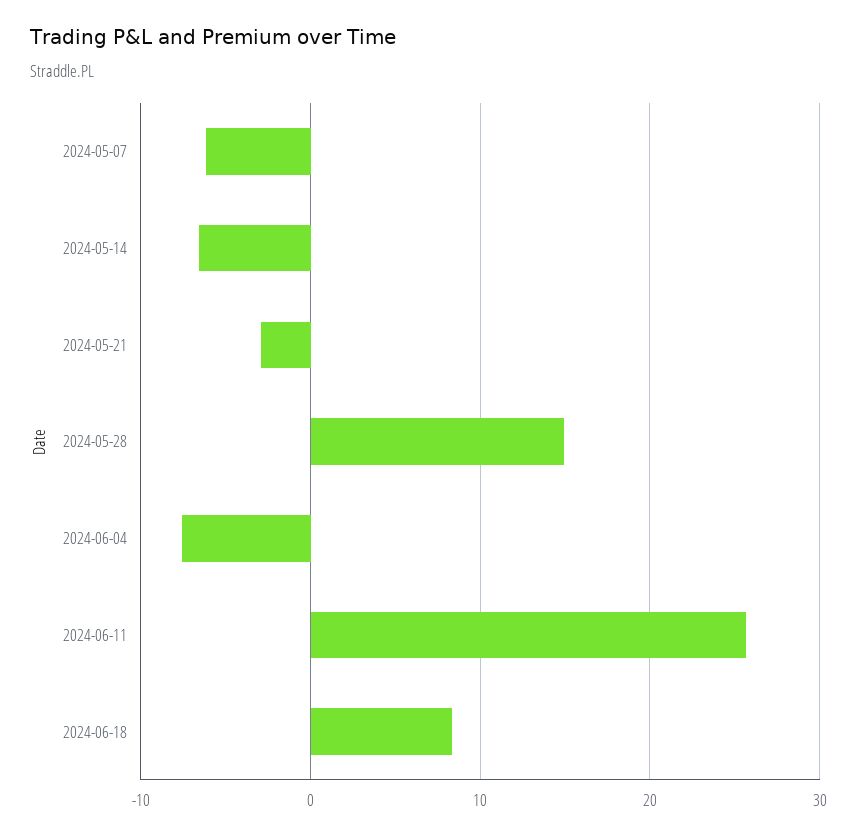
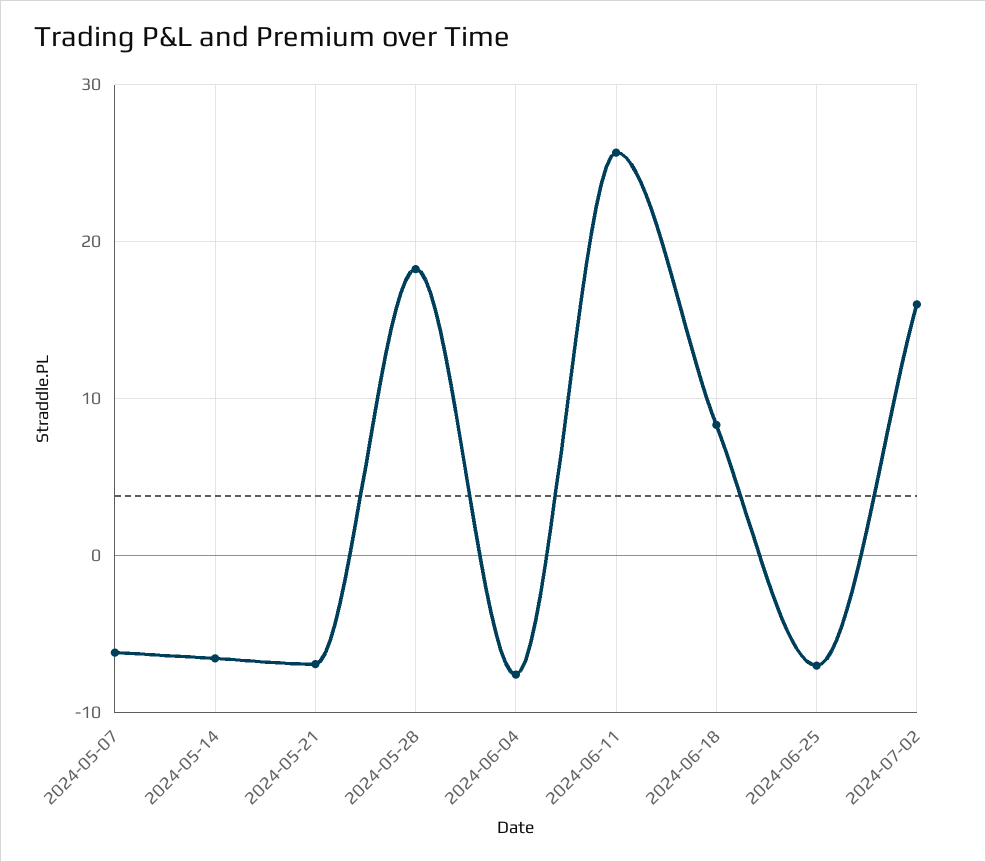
2024-05-21: -3 -> -7
2024-05-28: 15 -> 18
2024-06-25: none -> -7
2024-07-02: none -> 16

